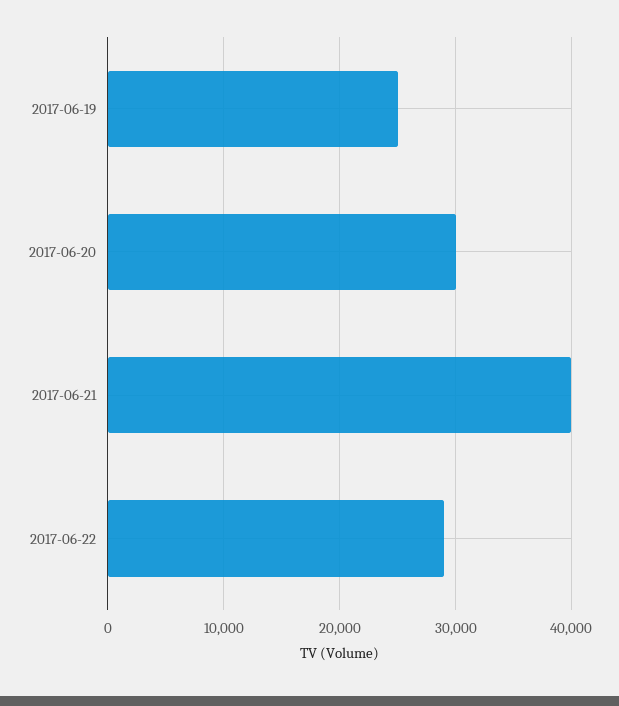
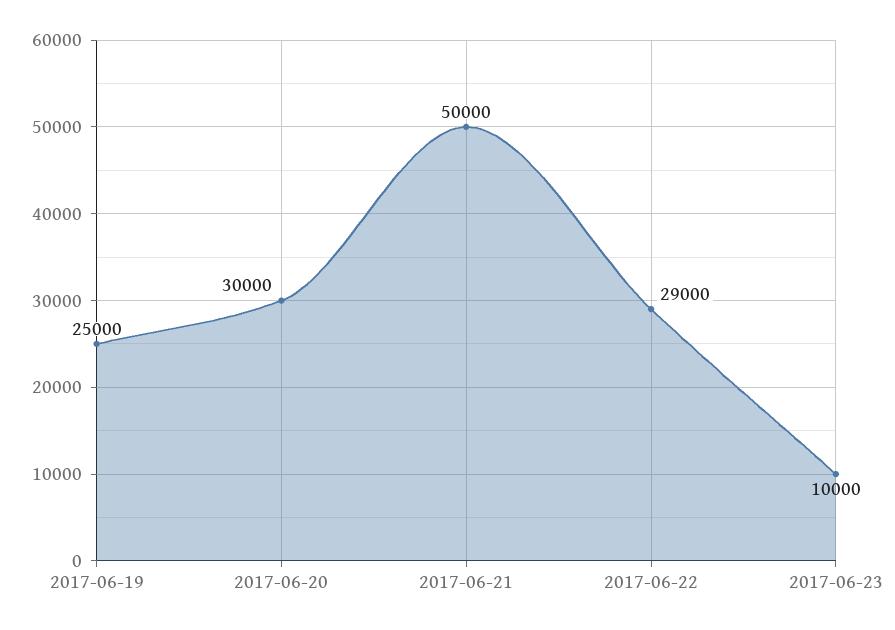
2017-06-21: 40000 -> 50000
2017-06-23: none -> 10000

